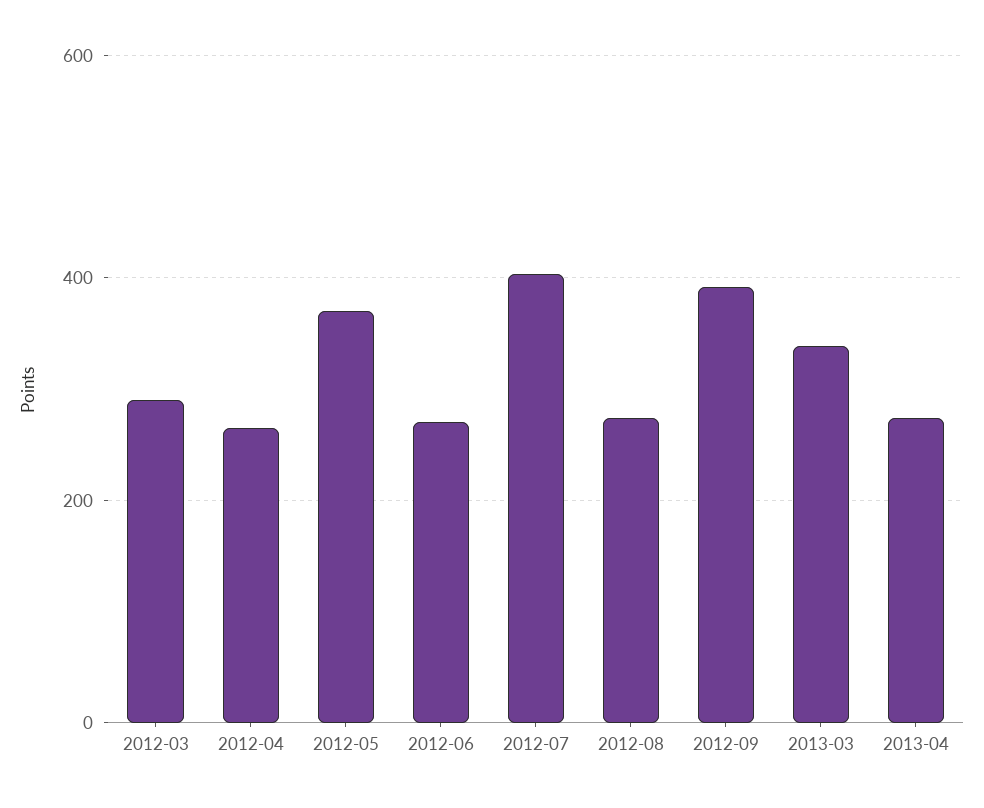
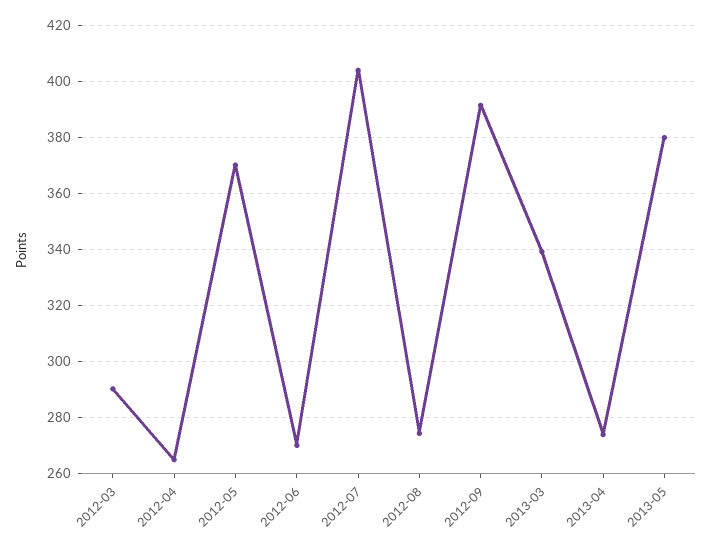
2013-05: none -> 380

